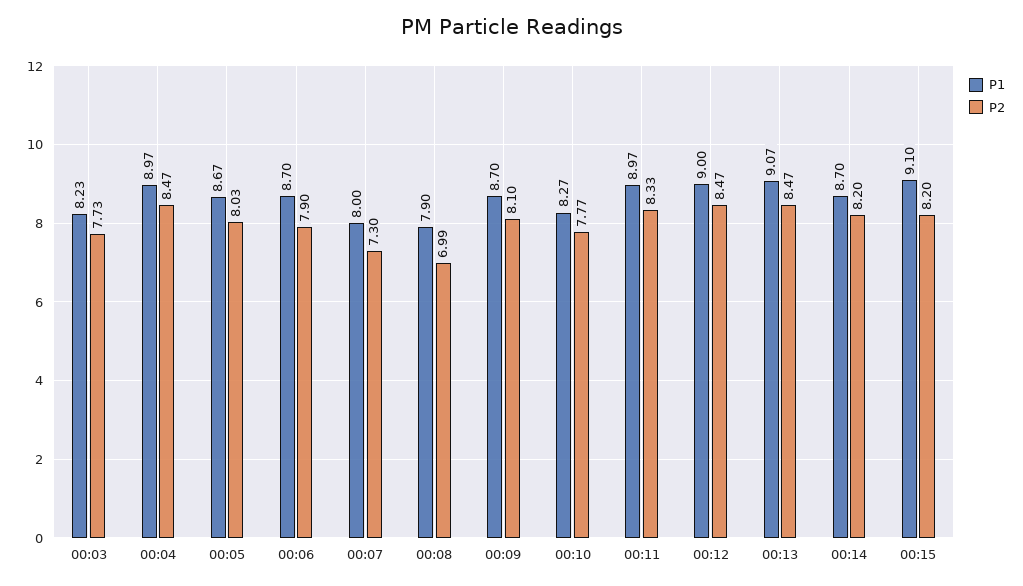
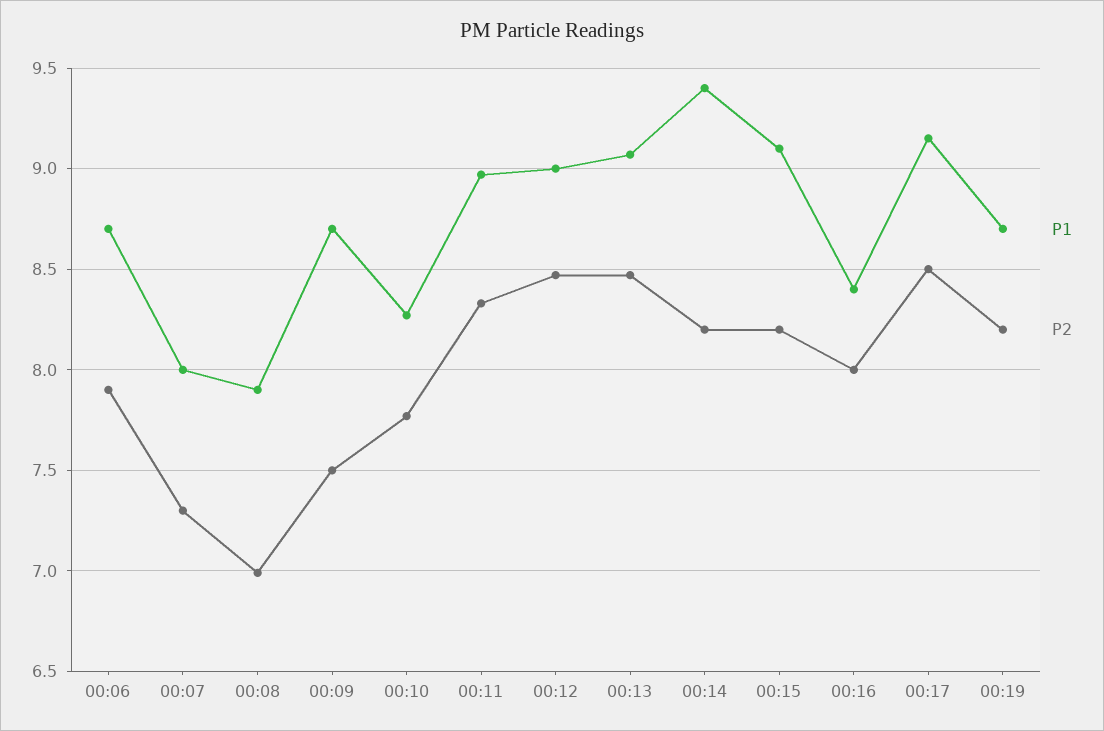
P1, 00:03: 8.23 -> none
P2, 00:03: 7.73 -> none
P1, 00:04: 8.97 -> none
P2, 00:04: 8.47 -> none
P1, 00:05: 8.67 -> none
P2, 00:05: 8.03 -> none
P2, 00:09: 8.1 -> 7.5
P1, 00:14: 8.7 -> 9.4
P1, 00:16: none -> 8.4
P2, 00:16: none -> 8
P1, 00:17: none -> 9.15
P2, 00:17: none -> 8.5
P1, 00:19: none -> 8.7
P2, 00:19: none -> 8.2

